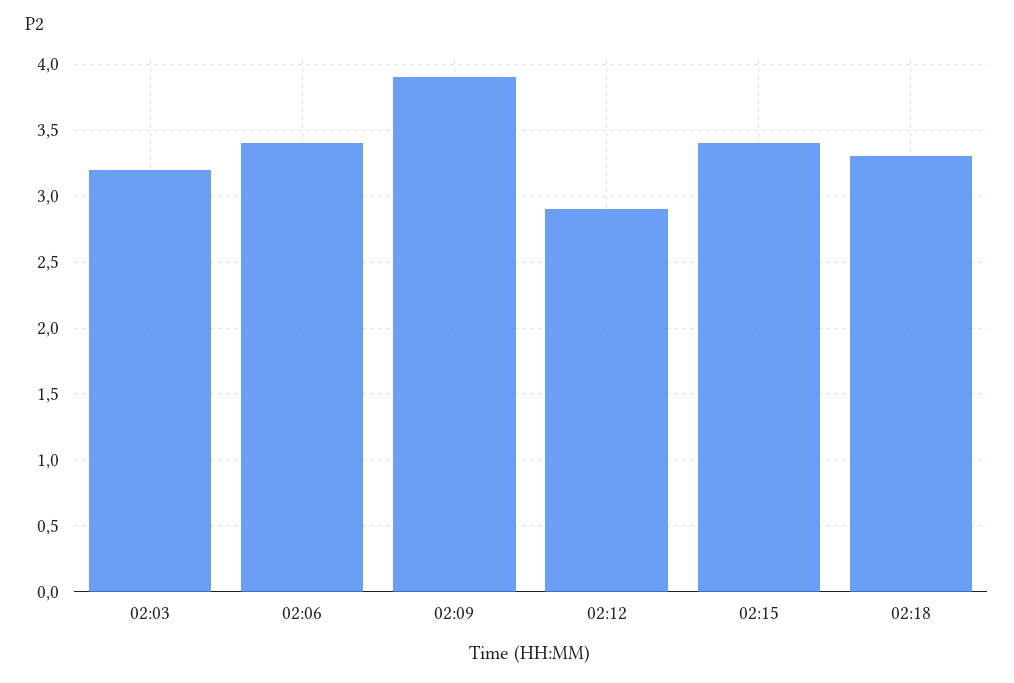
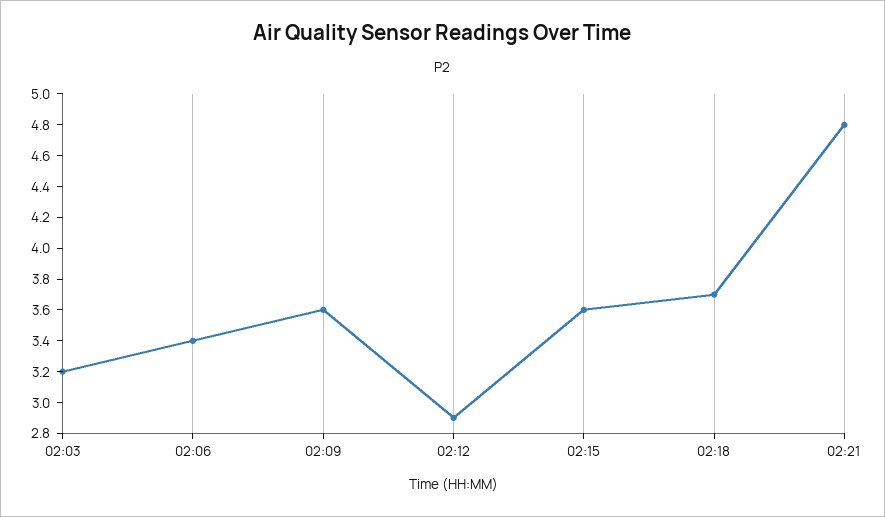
02:09: 3.9 -> 3.6
02:15: 3.4 -> 3.6
02:18: 3.3 -> 3.7
02:21: none -> 4.8

